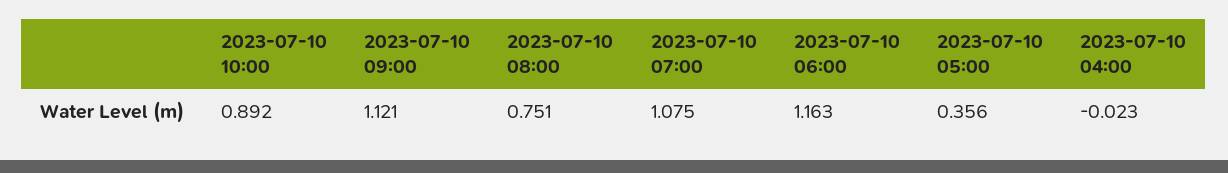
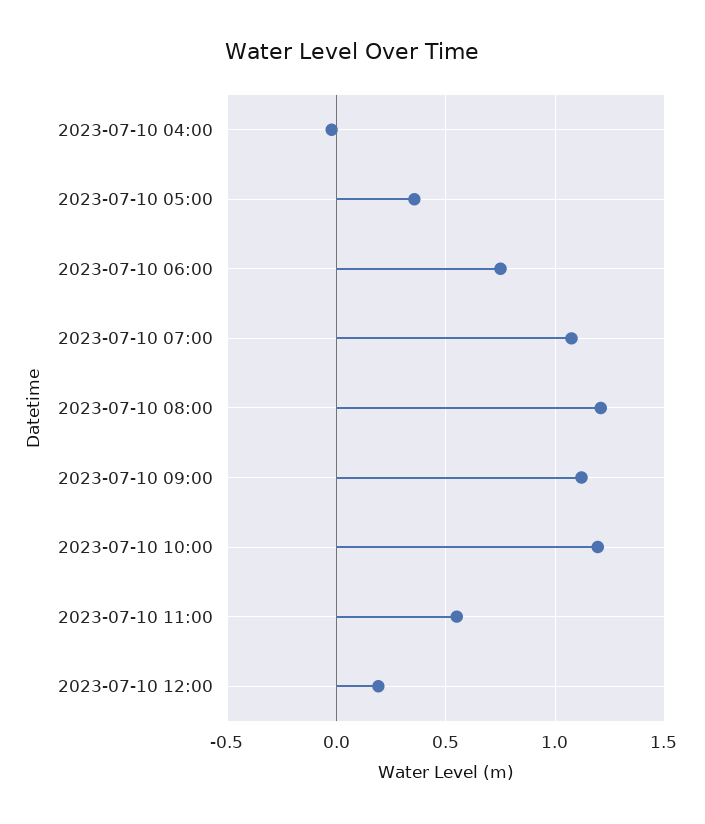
2023-07-10 10:00: 0.892 -> 1.2
2023-07-10 08:00: 0.751 -> 1.2
2023-07-10 06:00: 1.163 -> 0.75
2023-07-10 11:00: none -> 0.55
2023-07-10 12:00: none -> 0.2

